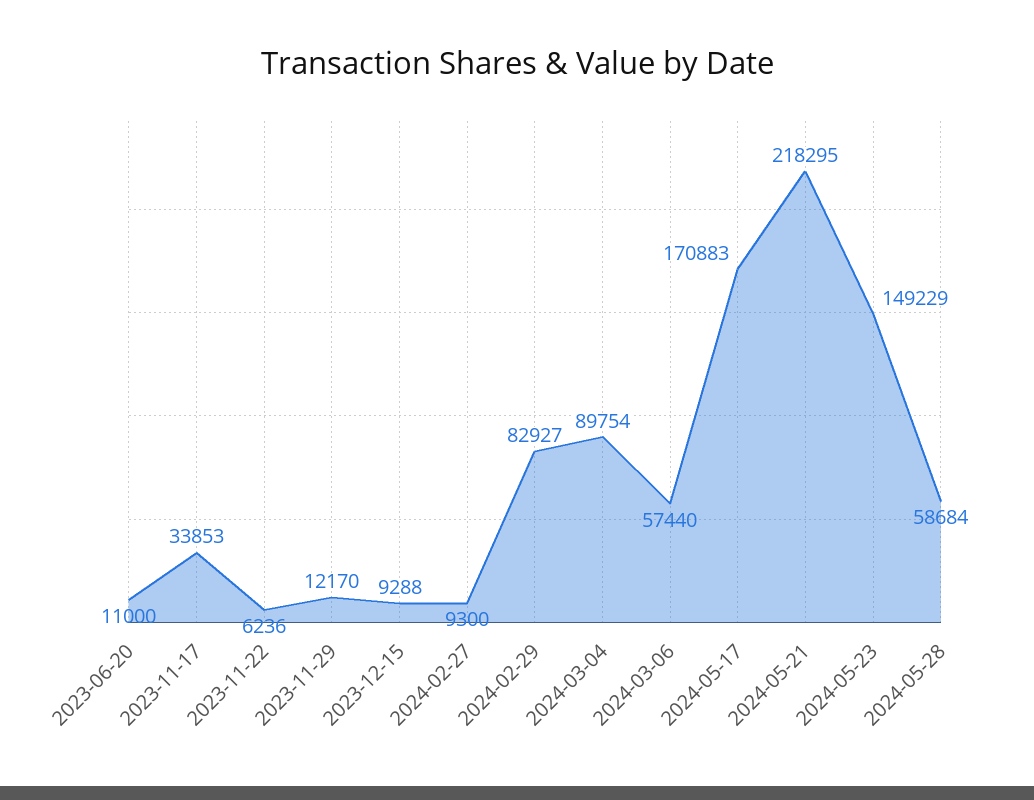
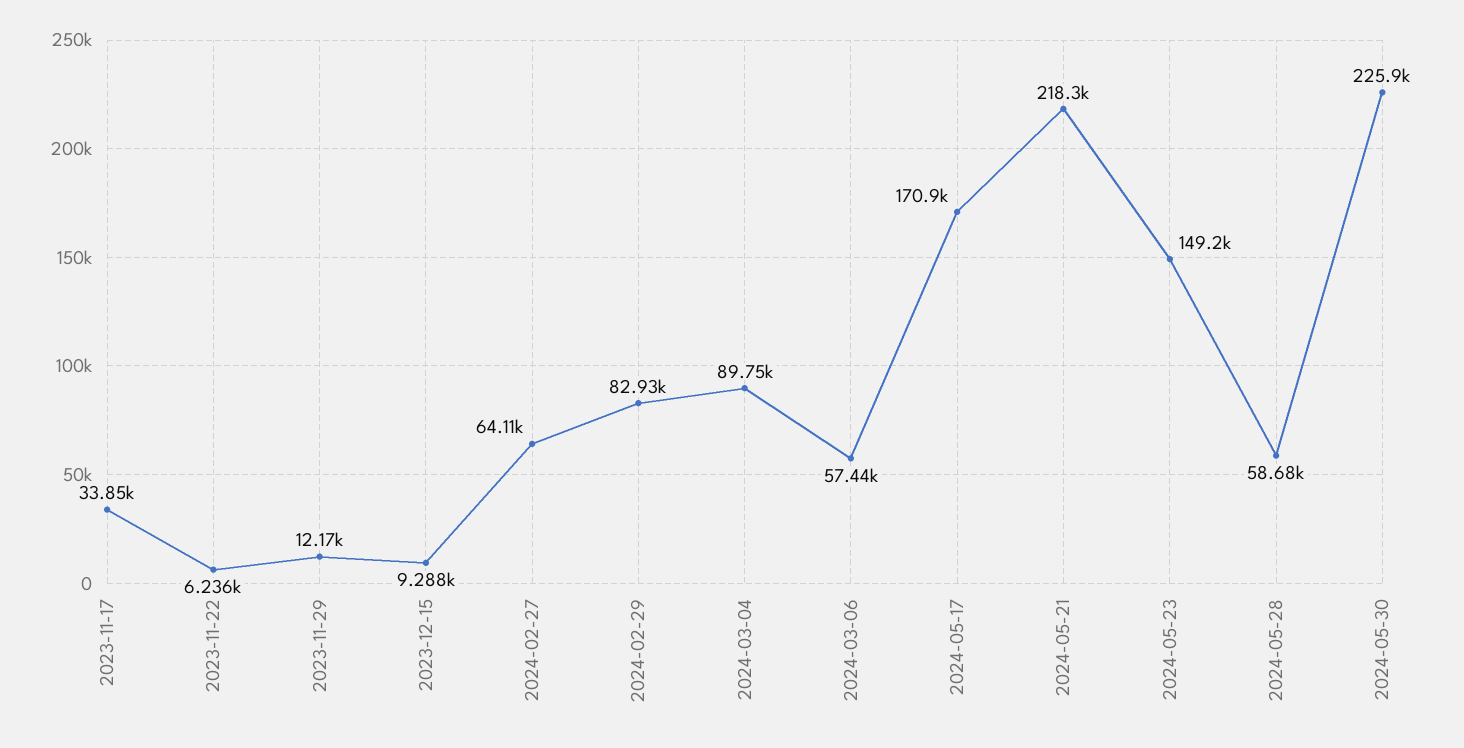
2023-06-20: 11000 -> none
2024-02-27: 9300 -> 64110
2024-05-30: none -> 225900

